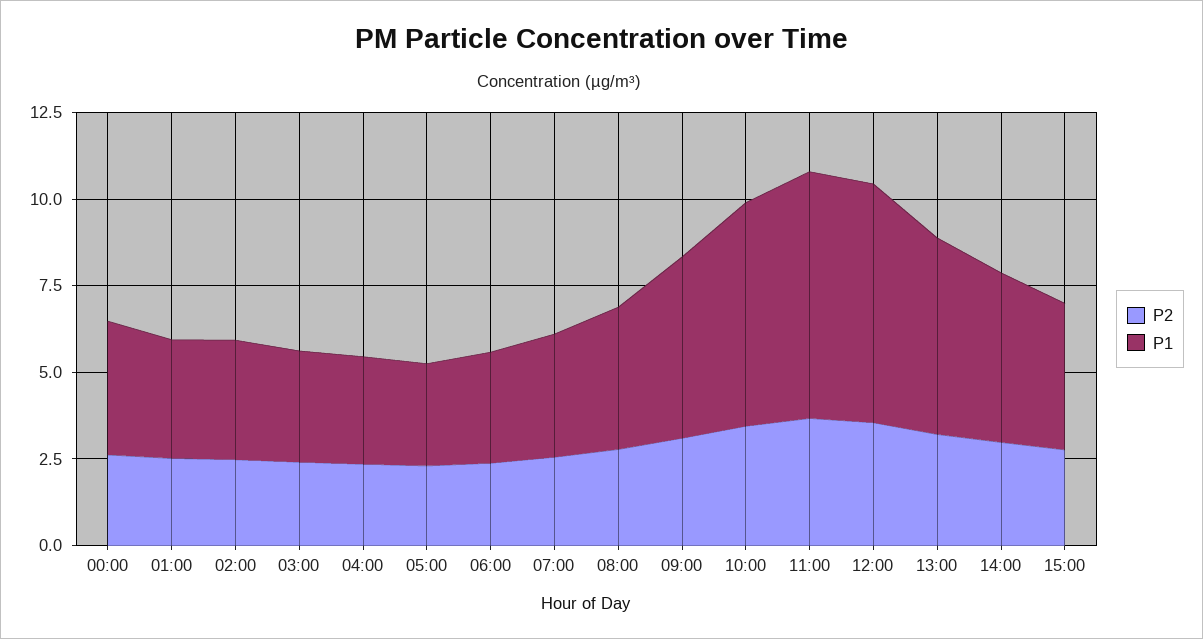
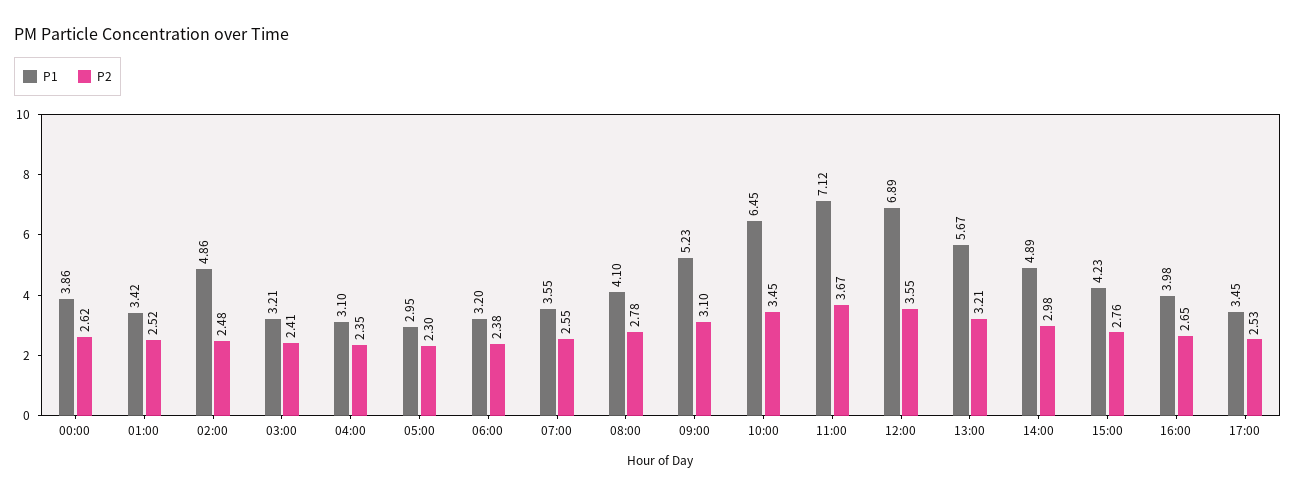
P1, 02:00: 3.5 -> 4.86
P1, 16:00: none -> 3.98
P2, 16:00: none -> 2.65
P1, 17:00: none -> 3.45
P2, 17:00: none -> 2.53

